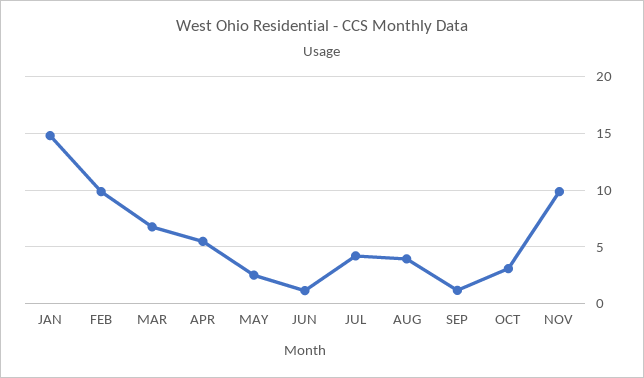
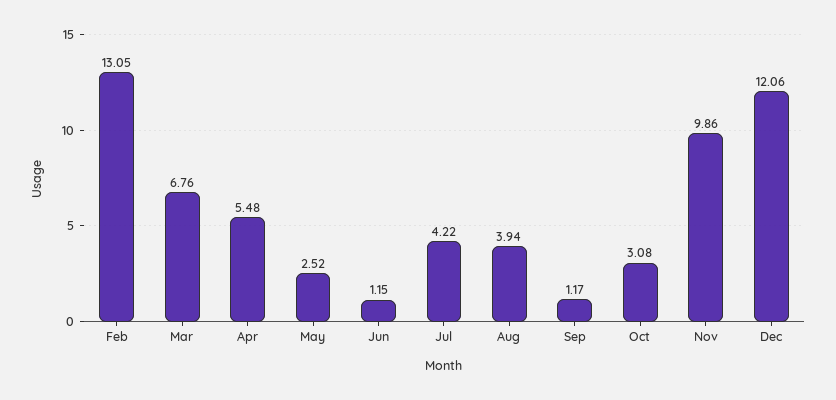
JAN: 15 -> none
FEB: 10 -> 13.05
Dec: none -> 12.06

